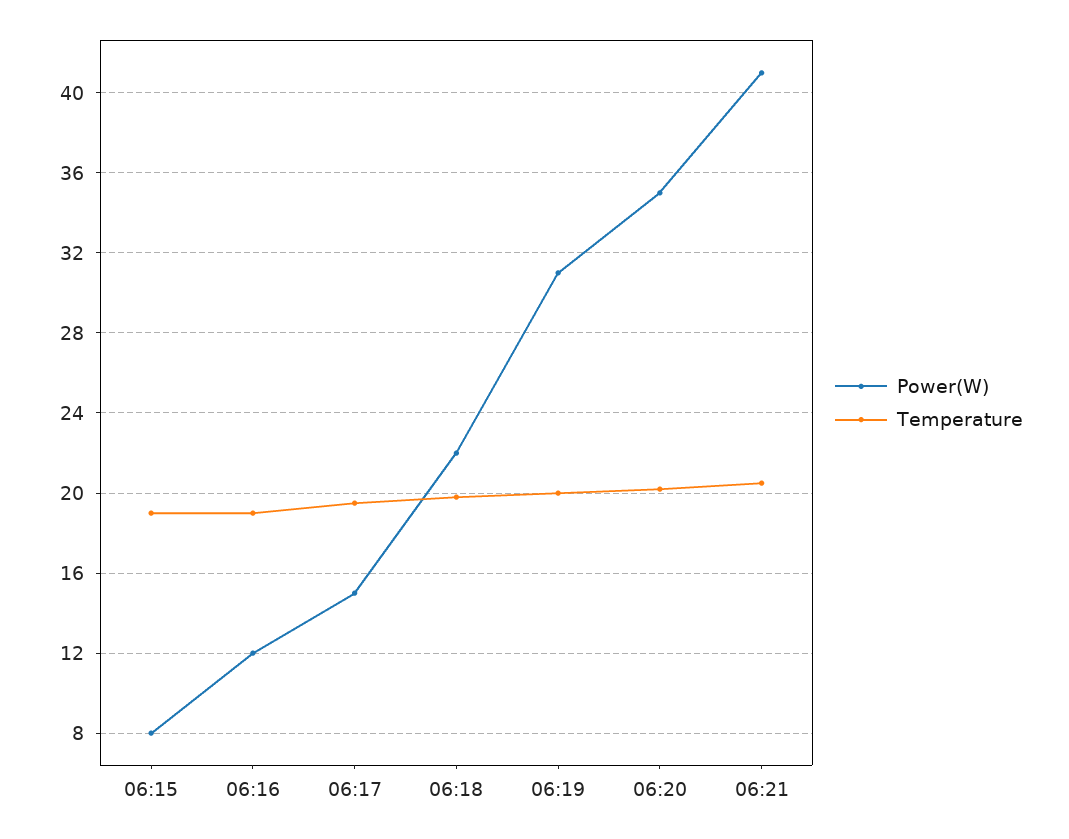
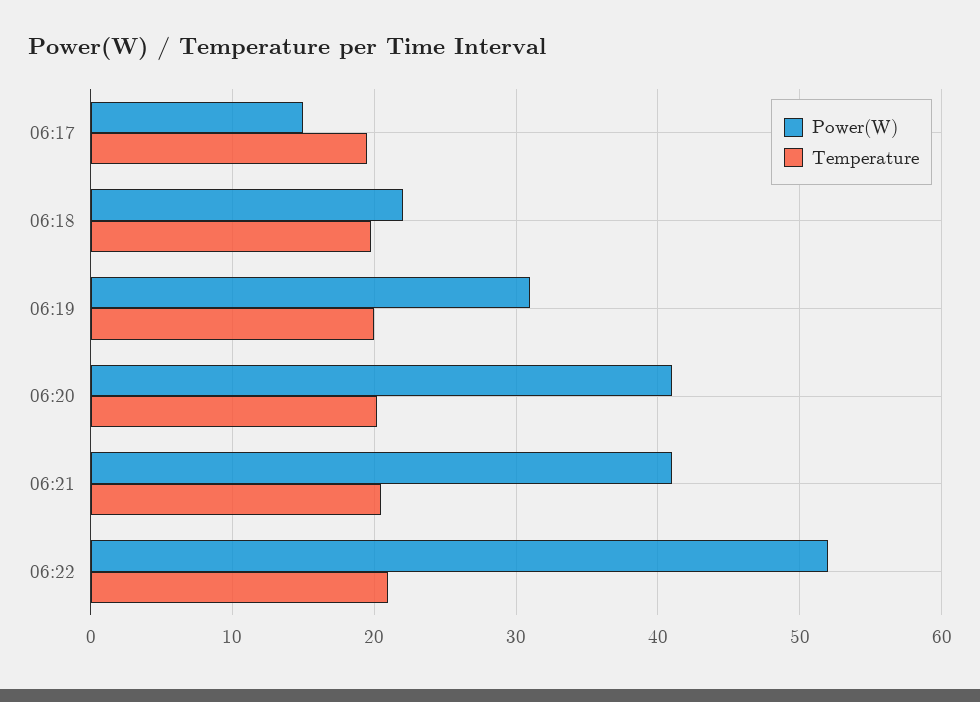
Power(W), 06:15: 8 -> none
Temperature, 06:15: 19 -> none
Power(W), 06:16: 12 -> none
Temperature, 06:16: 19 -> none
Power(W), 06:20: 35 -> 41
Power(W), 06:22: none -> 52
Temperature, 06:22: none -> 21

